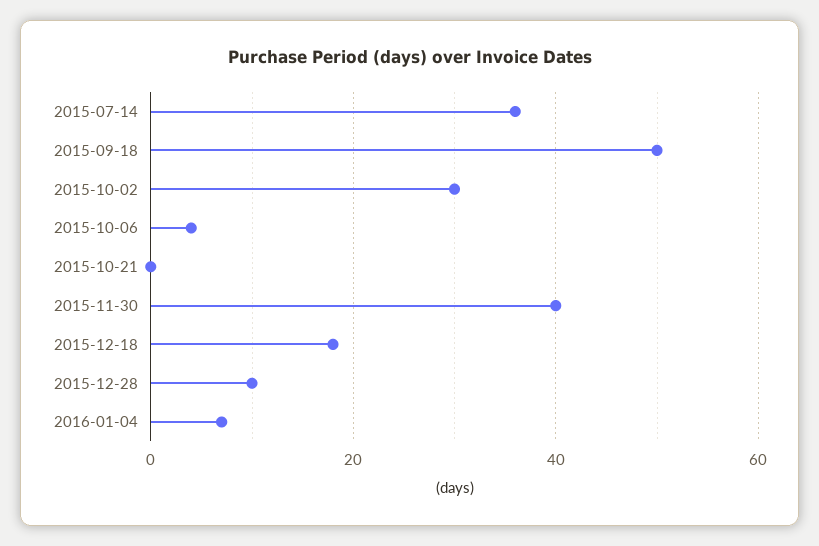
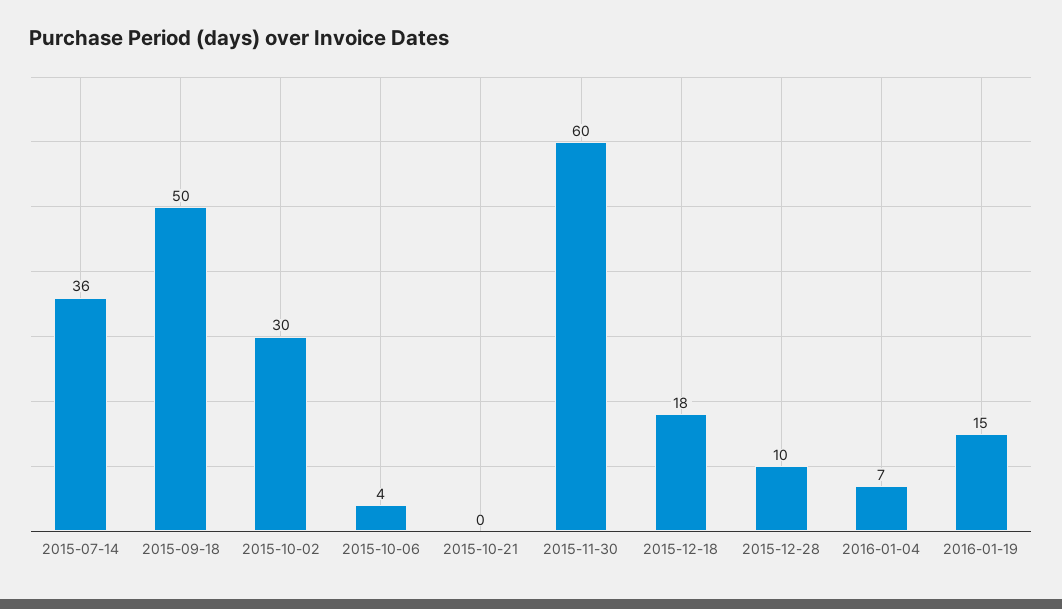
2015-11-30: 40 -> 60
2016-01-19: none -> 15

